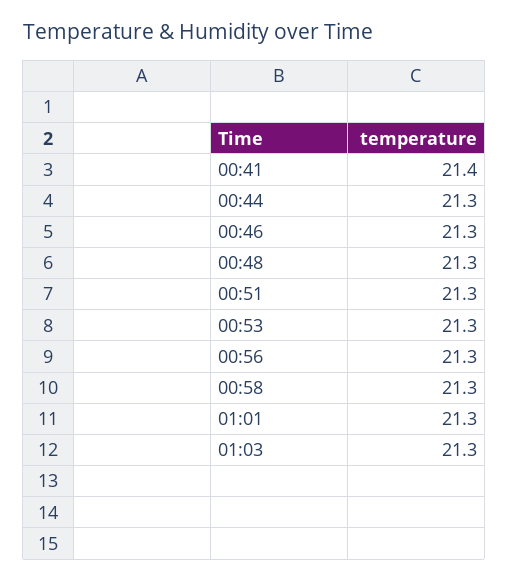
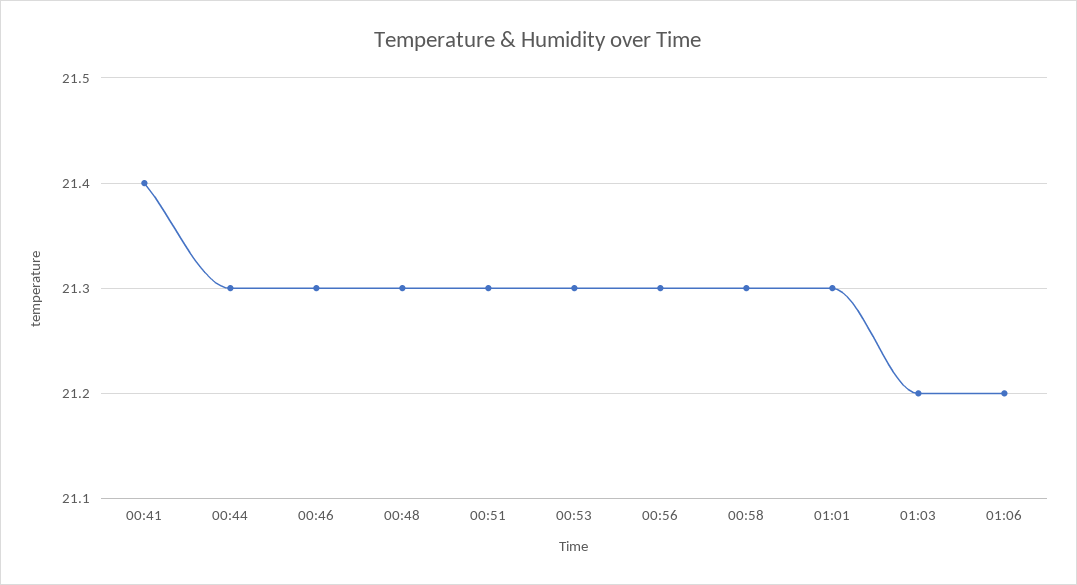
01:03: 21.3 -> 21.2
01:06: none -> 21.2

